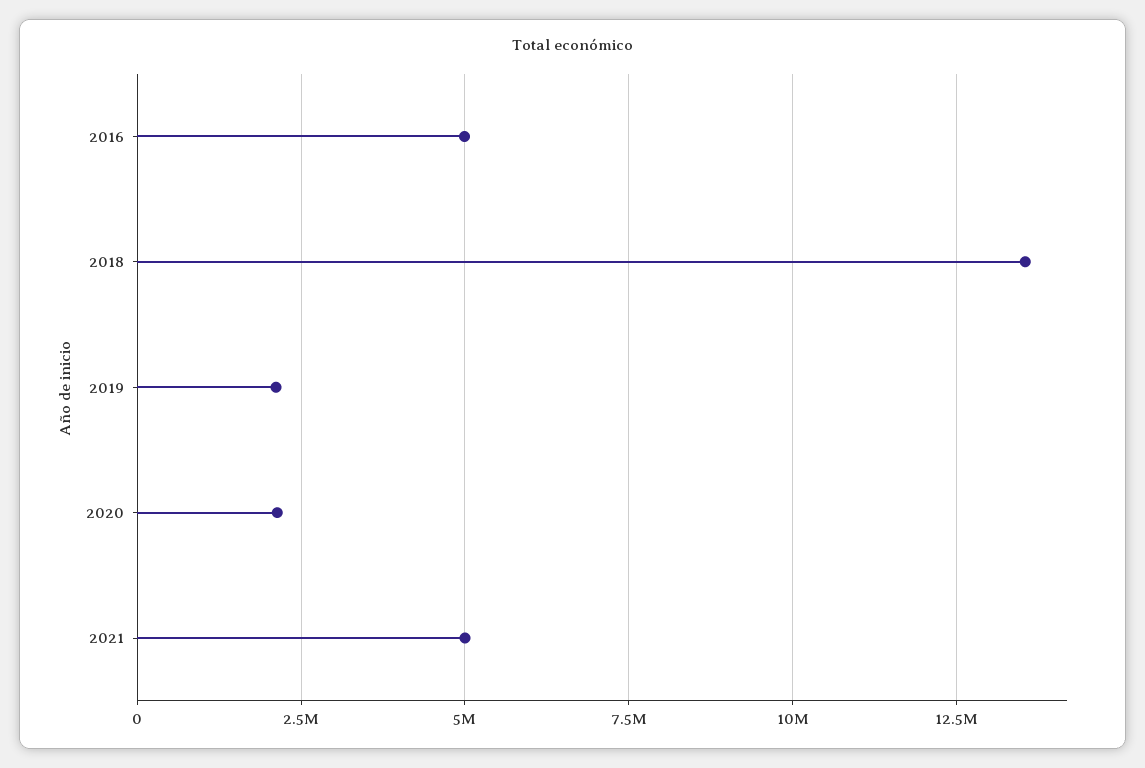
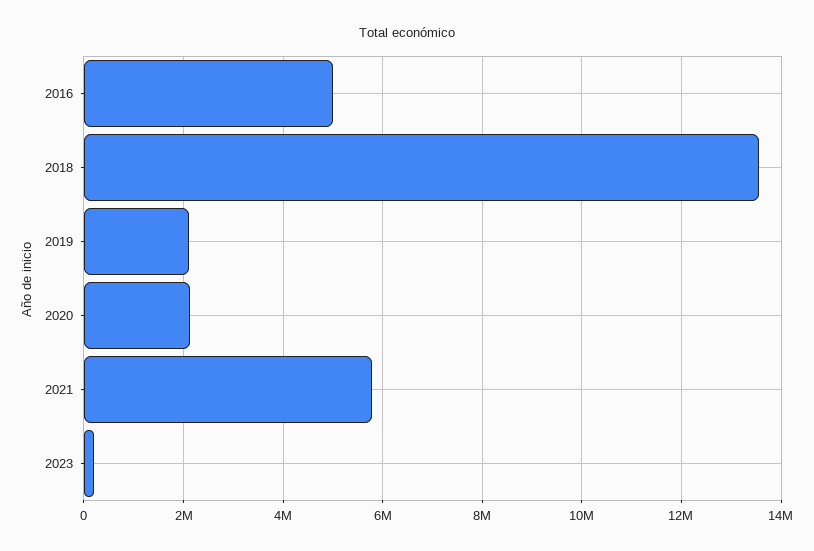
2021: 5000000 -> 5800000
2023: none -> 200000

